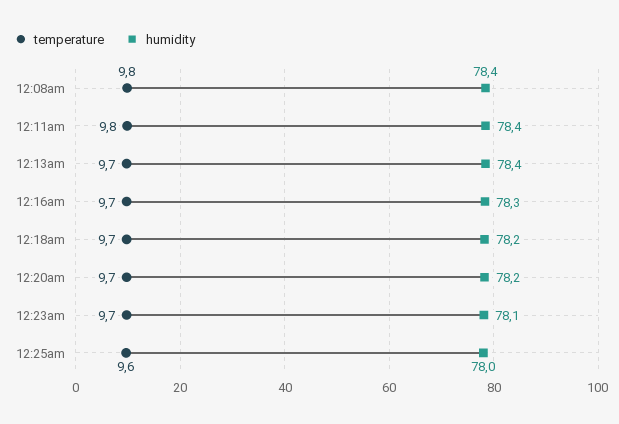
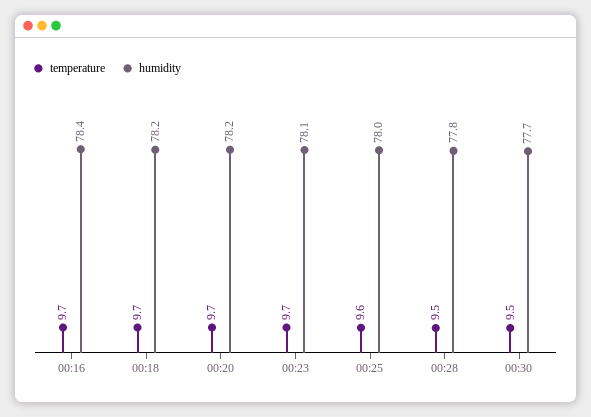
temperature, 12:08am: 9.8 -> none
humidity, 12:08am: 78.4 -> none
temperature, 12:11am: 9.8 -> none
humidity, 12:11am: 78.4 -> none
temperature, 12:13am: 9.7 -> none
humidity, 12:13am: 78.4 -> none
humidity, 12:16am: 78.3 -> 78.4
temperature, 00:28: none -> 9.5
humidity, 00:28: none -> 77.8
temperature, 00:30: none -> 9.5
humidity, 00:30: none -> 77.7

